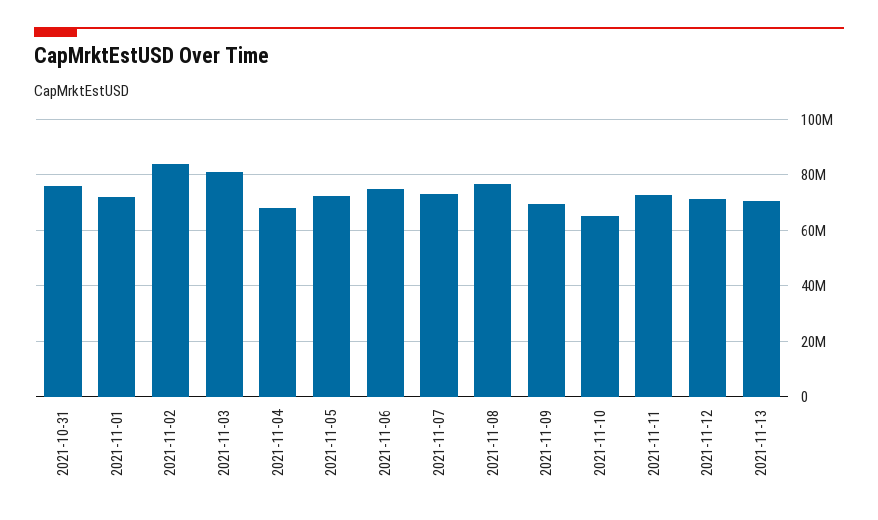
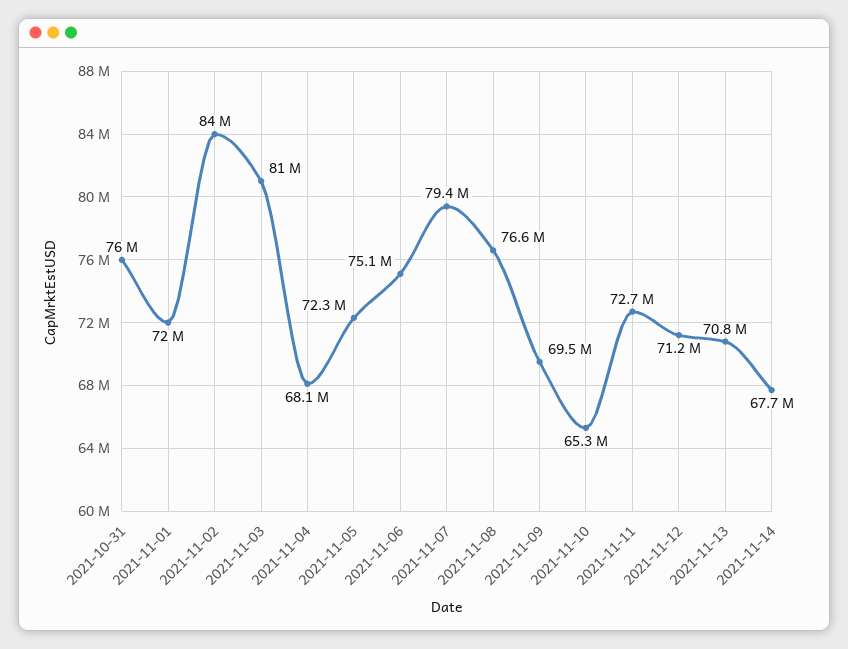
2021-11-07: 72500000 -> 79400000
2021-11-14: none -> 67700000

